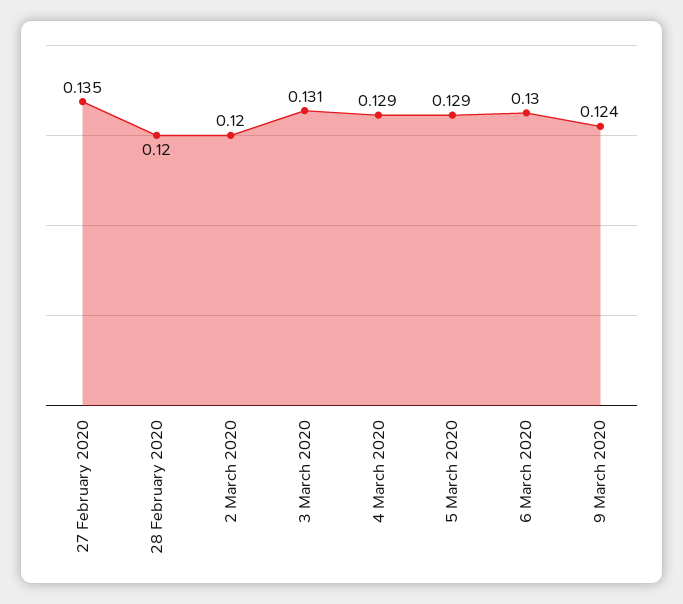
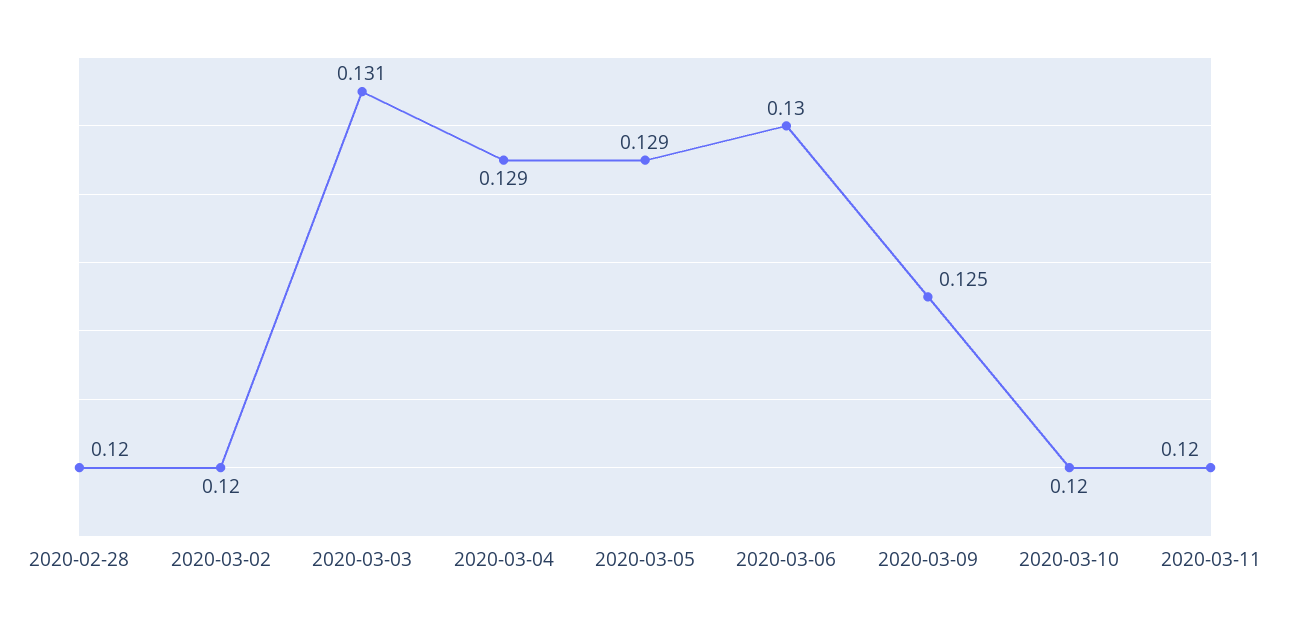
27 February 2020: 0.135 -> none
9 March 2020: 0.124 -> 0.125
2020-03-10: none -> 0.12
2020-03-11: none -> 0.12

